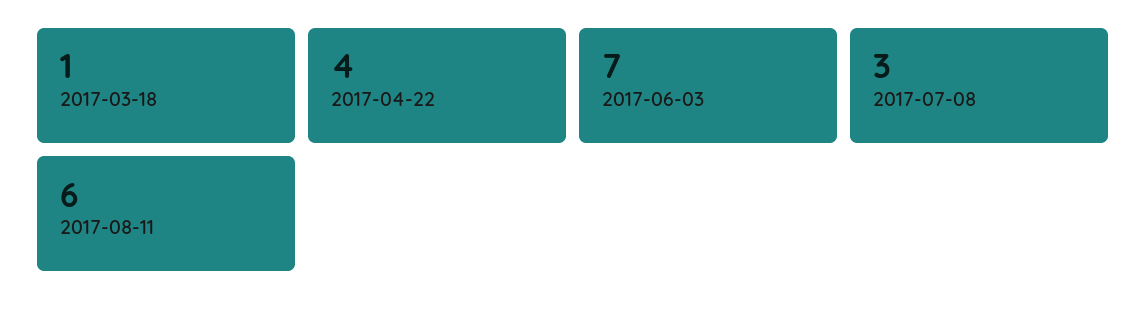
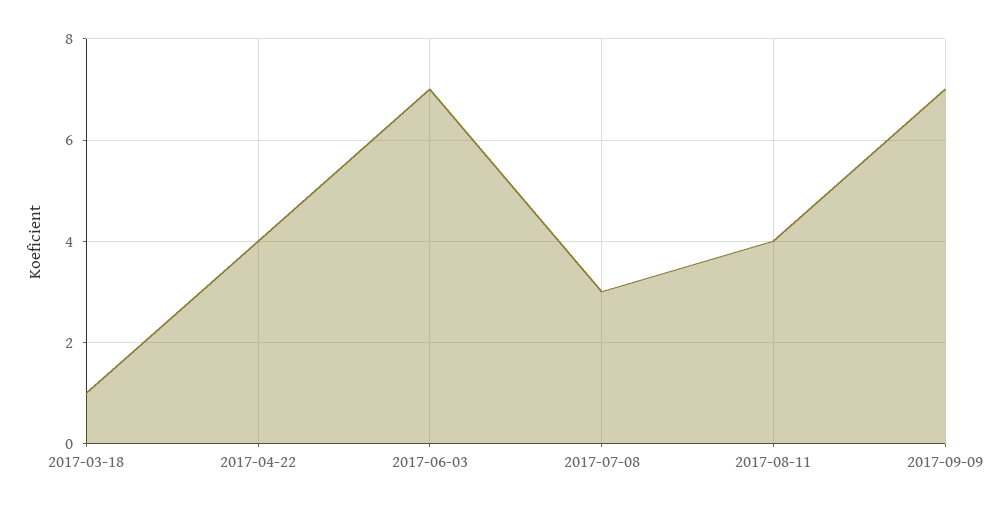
2017-08-11: 6 -> 4
2017-09-09: none -> 7

